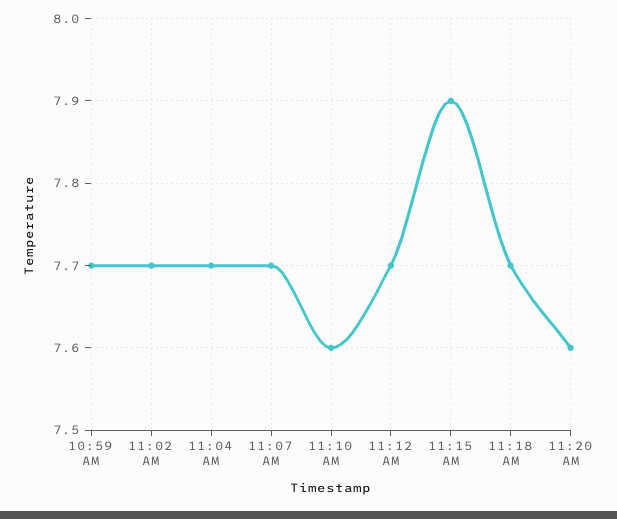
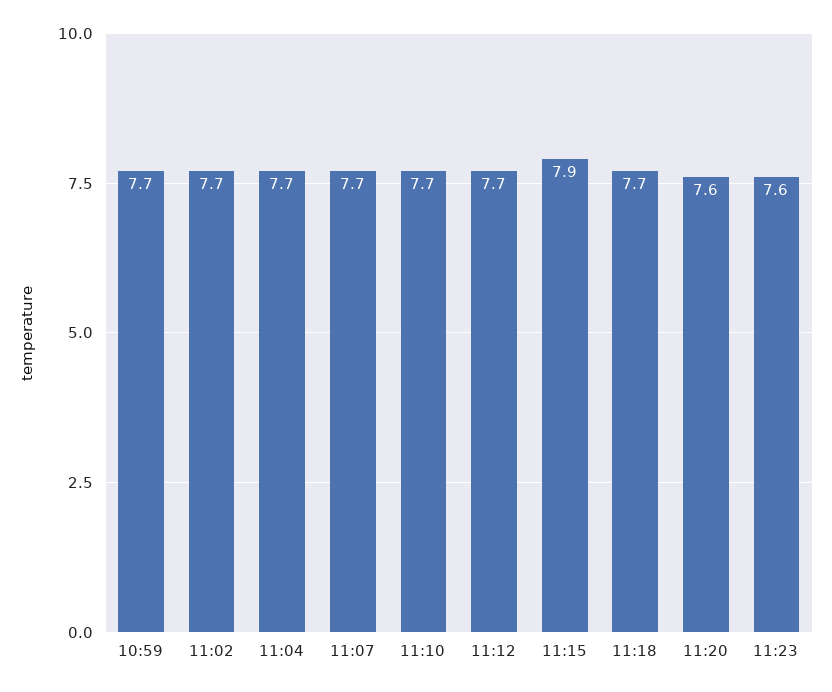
11:10 AM: 7.6 -> 7.7
11:23: none -> 7.6

